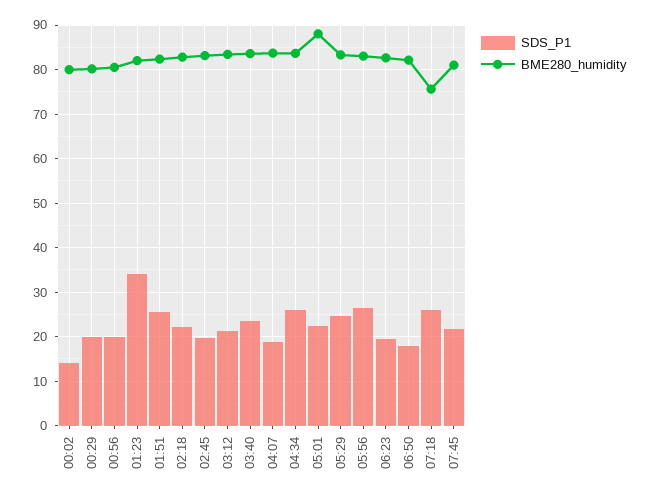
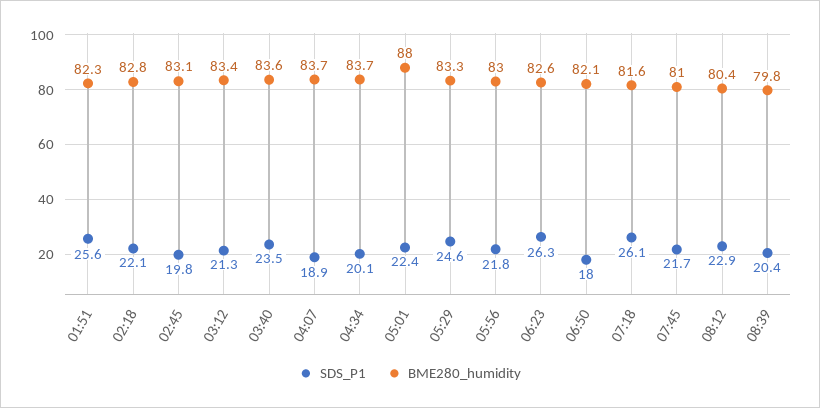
SDS_P1, 00:02: 14 -> none
BME280_humidity, 00:02: 80 -> none
SDS_P1, 00:29: 20 -> none
BME280_humidity, 00:29: 80 -> none
SDS_P1, 00:56: 20 -> none
BME280_humidity, 00:56: 80 -> none
SDS_P1, 01:23: 34 -> none
BME280_humidity, 01:23: 82 -> none
SDS_P1, 04:34: 26 -> 20.1
SDS_P1, 05:56: 26 -> 21.8
SDS_P1, 06:23: 20 -> 26.3
BME280_humidity, 07:18: 76 -> 81.6
SDS_P1, 08:12: none -> 22.9
BME280_humidity, 08:12: none -> 80.4
SDS_P1, 08:39: none -> 20.4
BME280_humidity, 08:39: none -> 79.8

